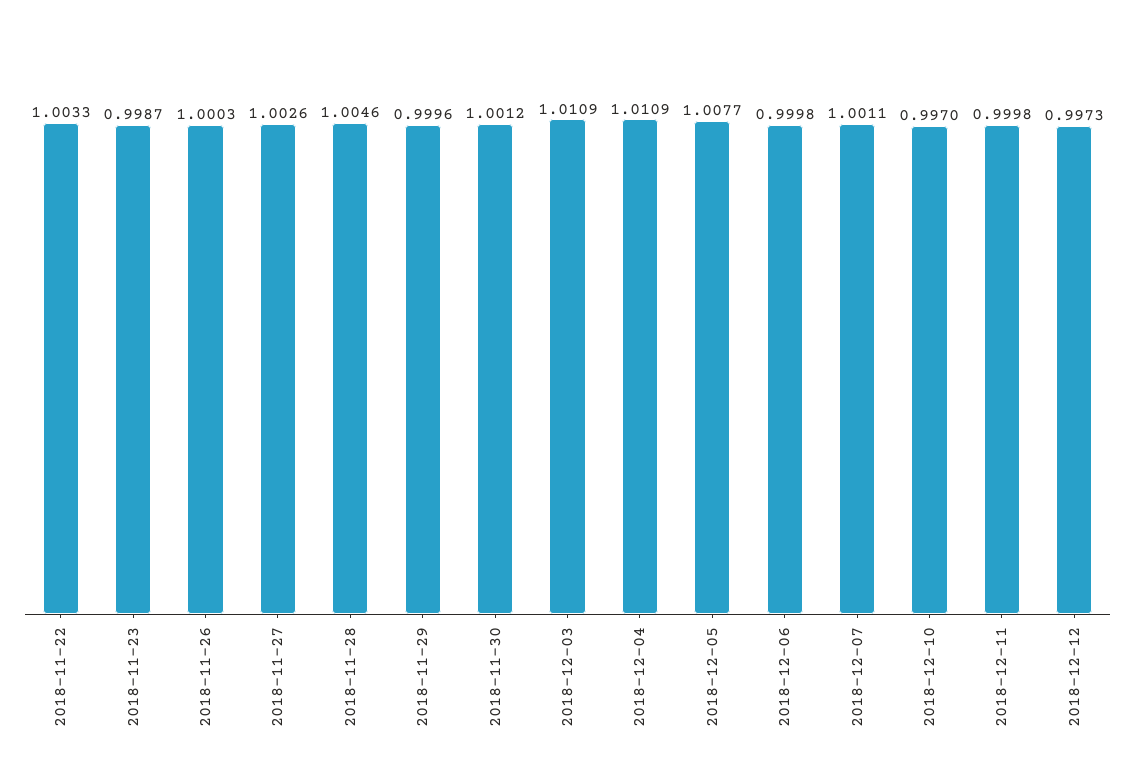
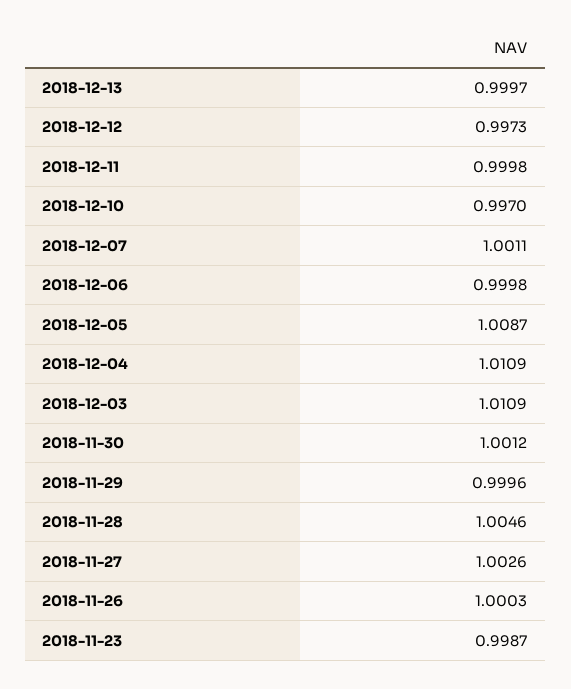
2018-11-22: 1.0033 -> none
2018-12-05: 1.0077 -> 1.0087
2018-12-13: none -> 0.9997

